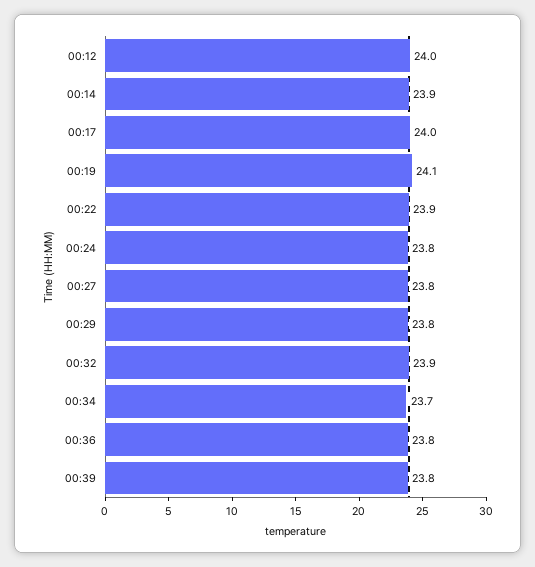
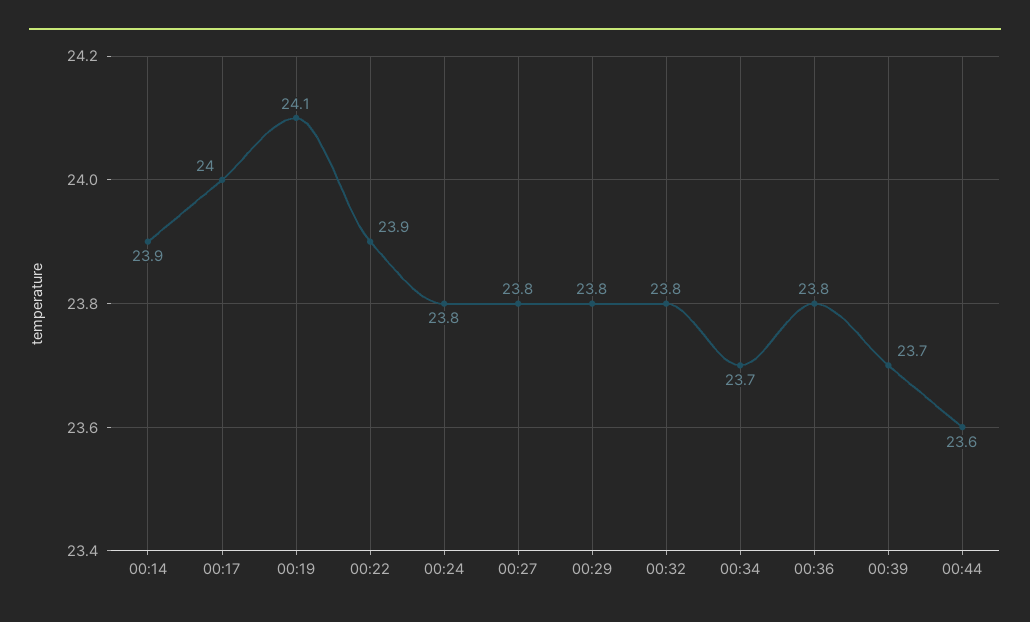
00:12: 24 -> none
00:32: 23.9 -> 23.8
00:39: 23.8 -> 23.7
00:44: none -> 23.6

